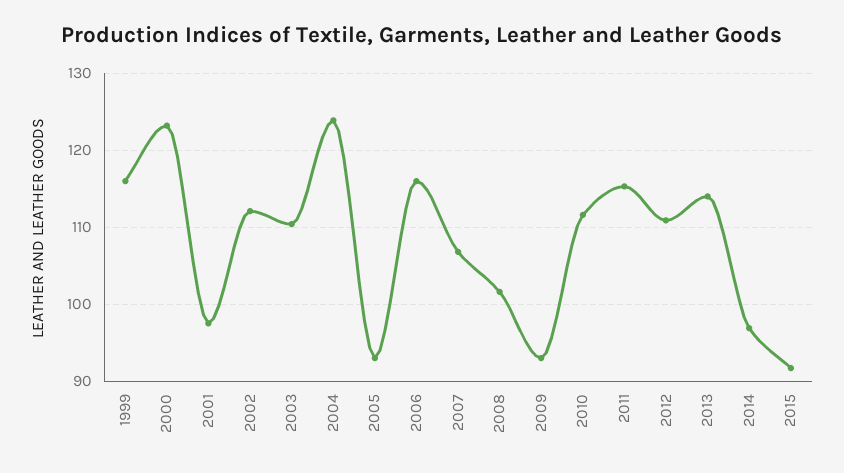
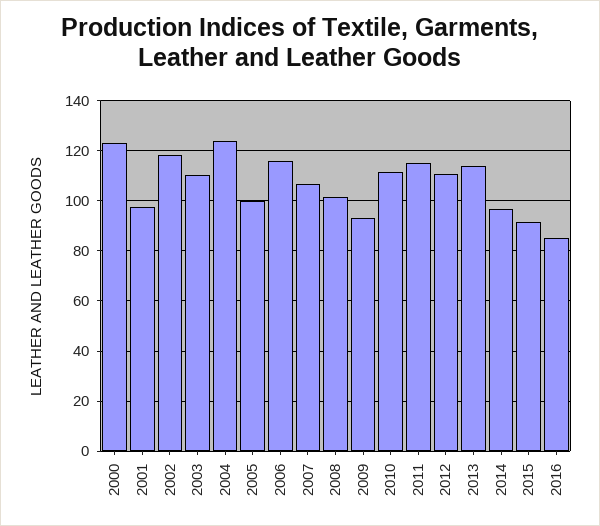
1999: 116 -> none
2002: 112 -> 117.5
2005: 93 -> 100
2016: none -> 85

